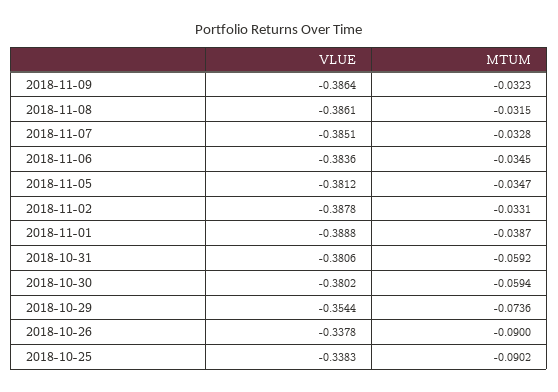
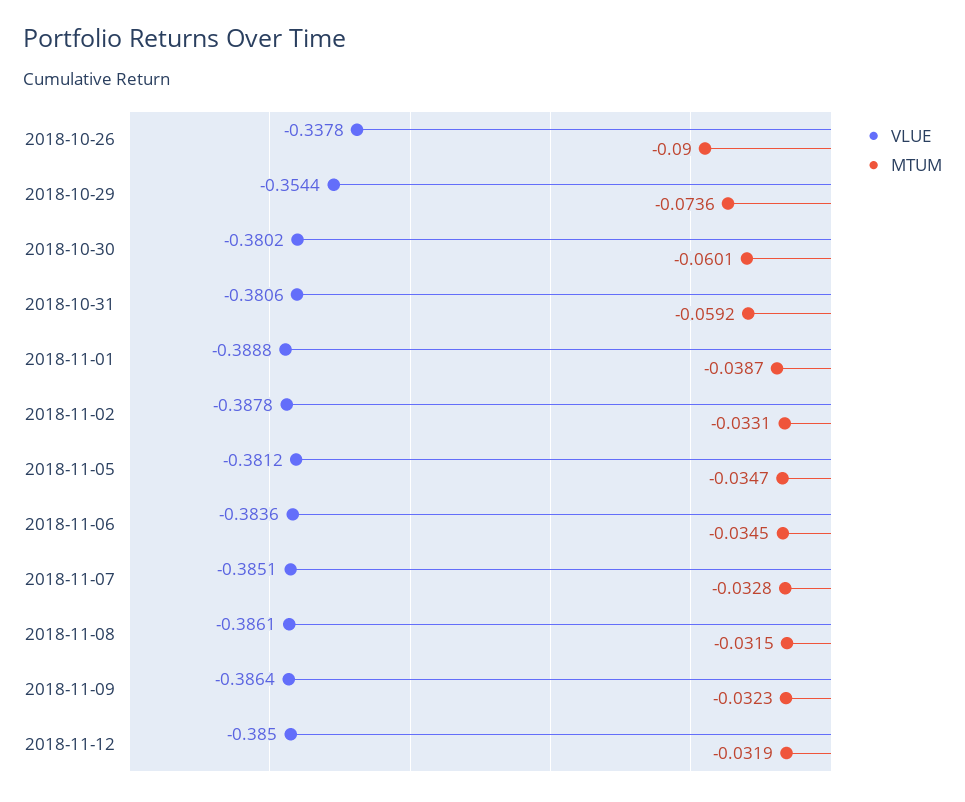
MTUM, 2018-10-30: -0.0594 -> -0.0601
VLUE, 2018-10-25: -0.3383 -> none
MTUM, 2018-10-25: -0.0902 -> none
VLUE, 2018-11-12: none -> -0.385
MTUM, 2018-11-12: none -> -0.0319

